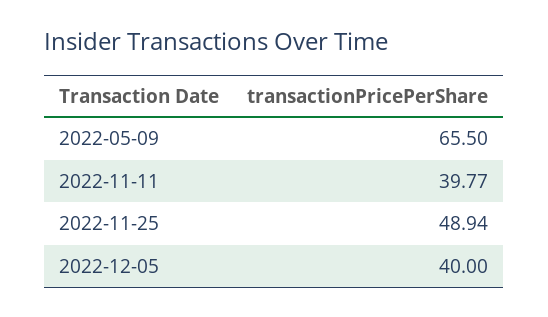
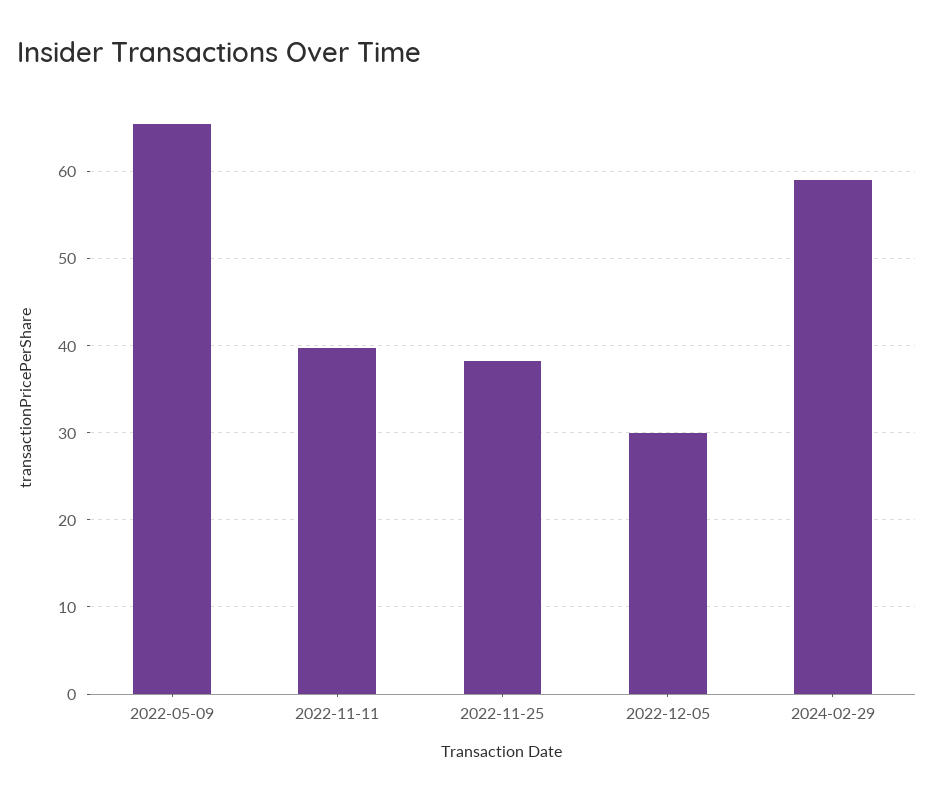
2022-11-25: 48.94 -> 38
2022-12-05: 40 -> 30
2024-02-29: none -> 59

